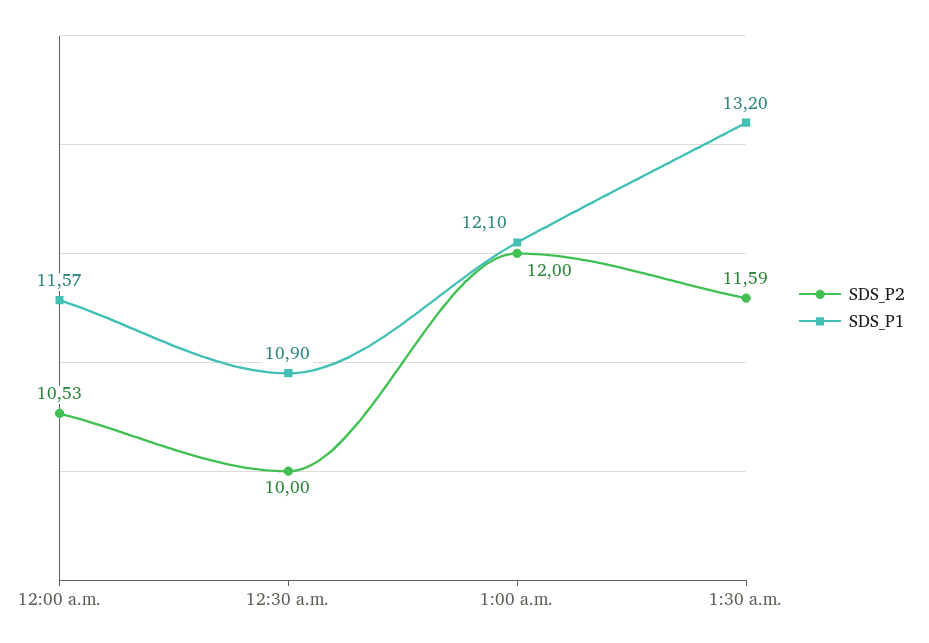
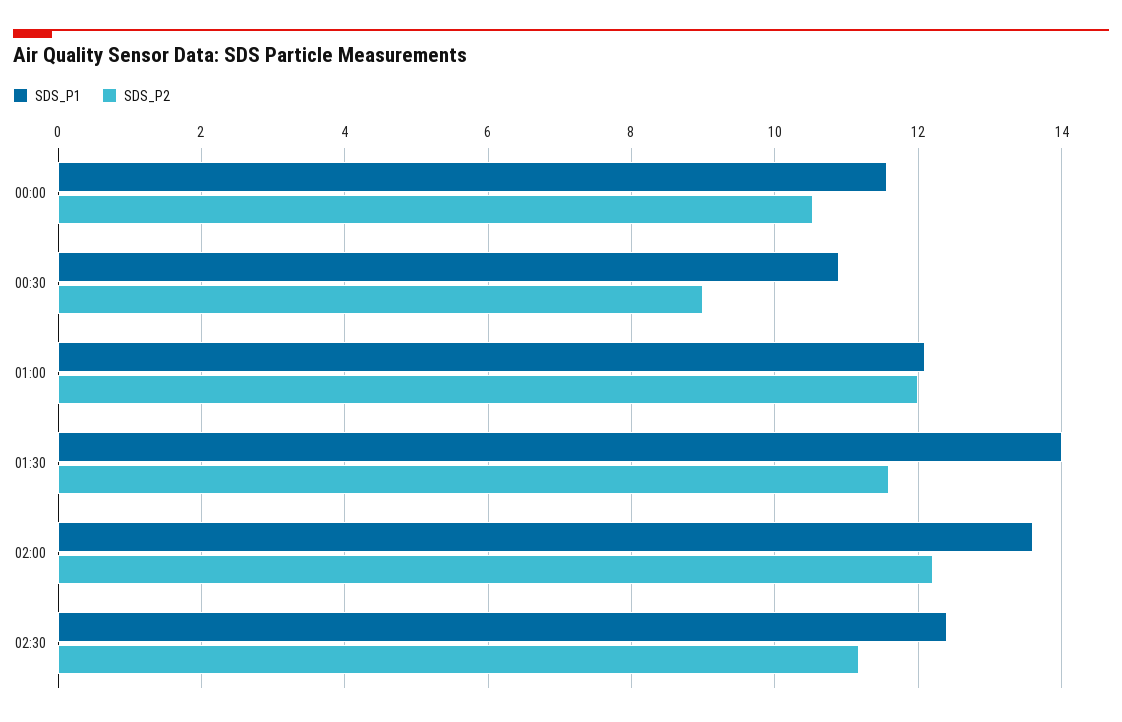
SDS_P2, 12:30 a.m.: 10 -> 9
SDS_P1, 1:30 a.m.: 13.2 -> 14
SDS_P1, 02:00: none -> 13.6
SDS_P2, 02:00: none -> 12.2
SDS_P1, 02:30: none -> 12.4
SDS_P2, 02:30: none -> 11.2

